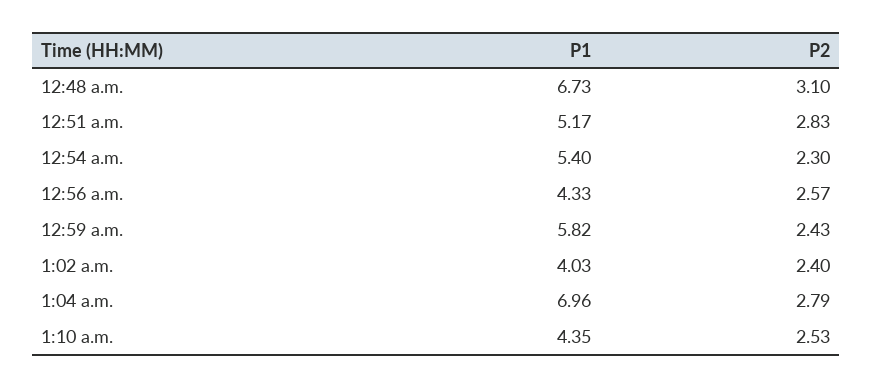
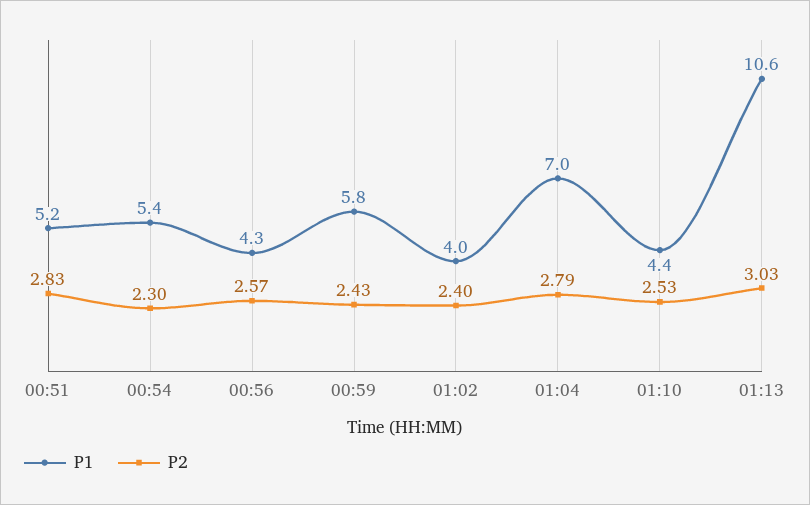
P1, 12:48 a.m.: 6.73 -> none
P2, 12:48 a.m.: 3.1 -> none
P1, 01:13: none -> 10.6
P2, 01:13: none -> 3.03

